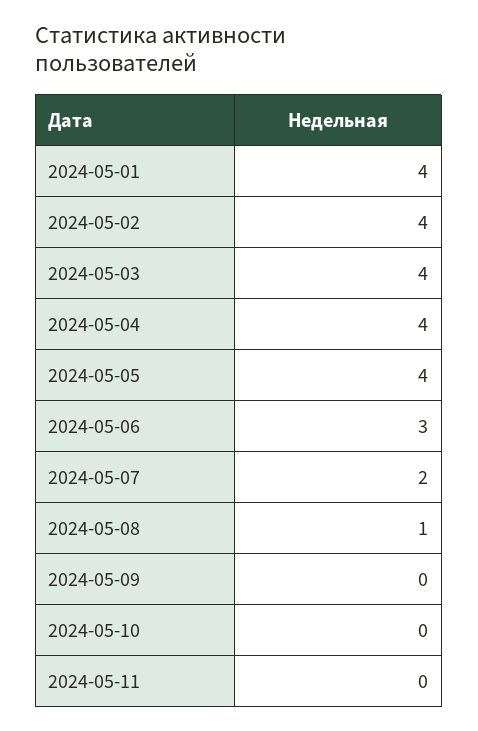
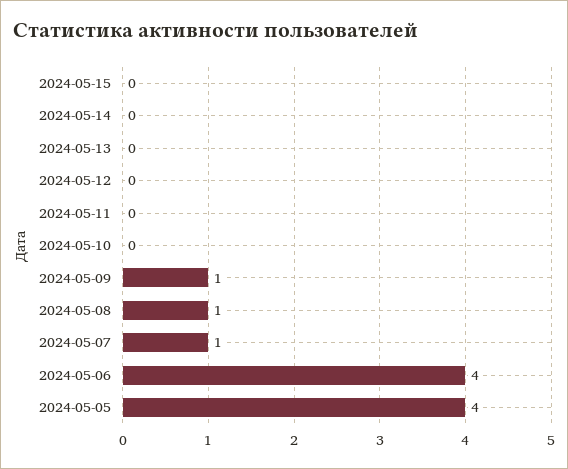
2024-05-01: 4 -> none
2024-05-02: 4 -> none
2024-05-03: 4 -> none
2024-05-04: 4 -> none
2024-05-06: 3 -> 4
2024-05-07: 2 -> 1
2024-05-09: 0 -> 1
2024-05-15: none -> 0
2024-05-14: none -> 0
2024-05-13: none -> 0
2024-05-12: none -> 0

